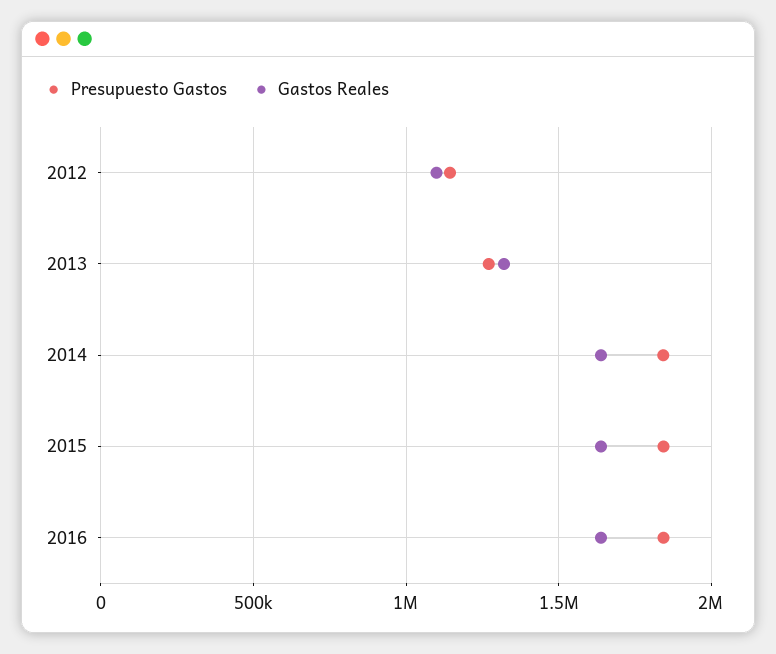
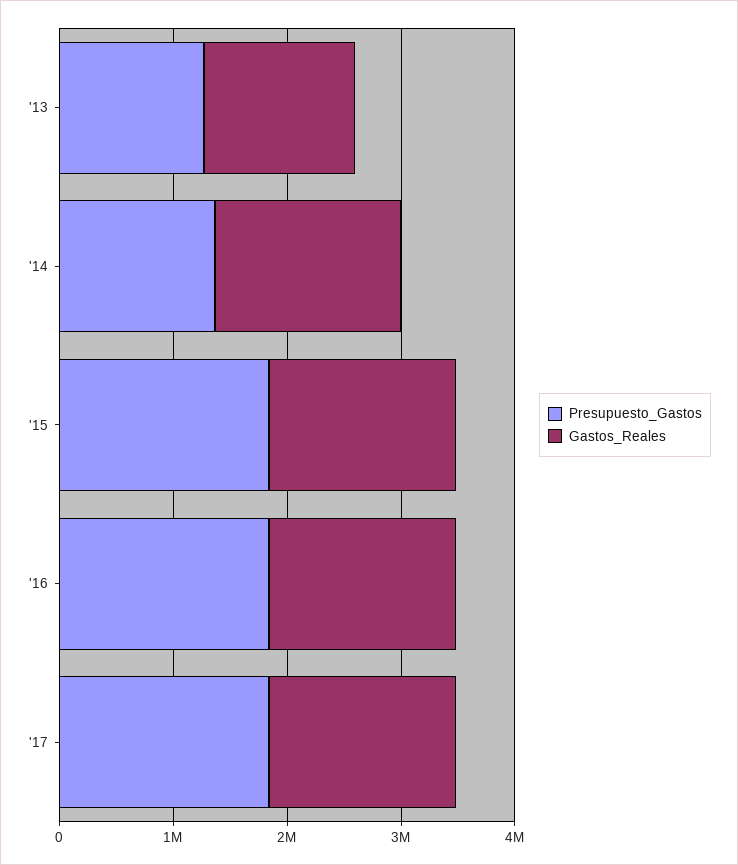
Presupuesto Gastos, 2012: 1150000 -> none
Gastos Reales, 2012: 1100000 -> none
Presupuesto Gastos, 2014: 1850000 -> 1400000
Presupuesto Gastos, '17: none -> 1800000
Gastos Reales, '17: none -> 1600000

